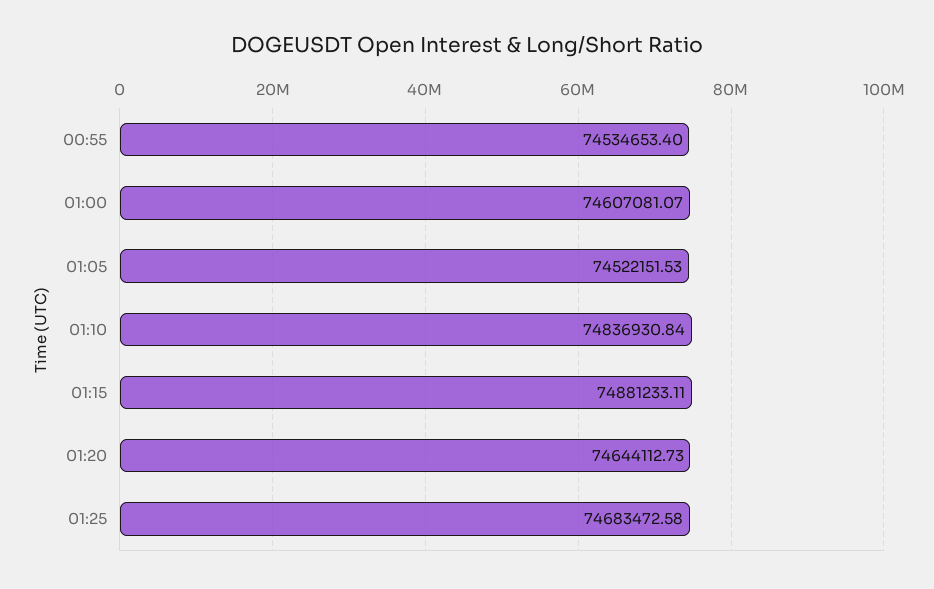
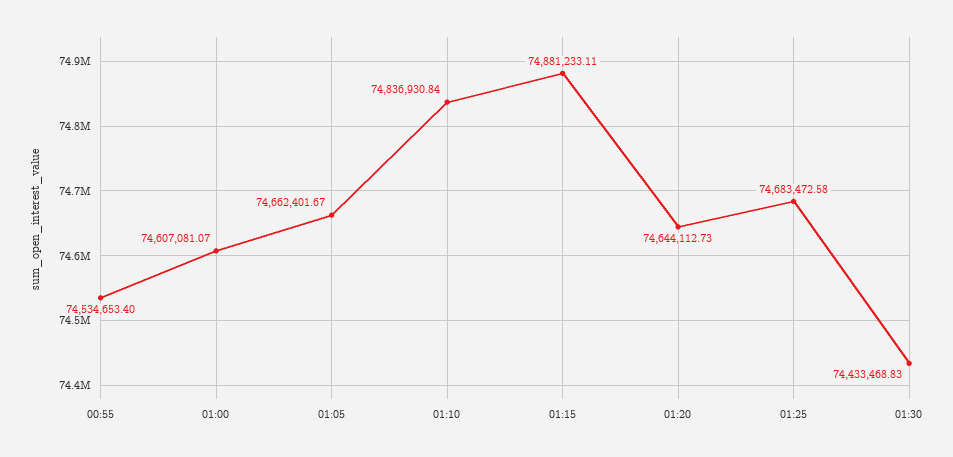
01:05: 74522151.53 -> 74662401.67
01:30: none -> 74433468.83

